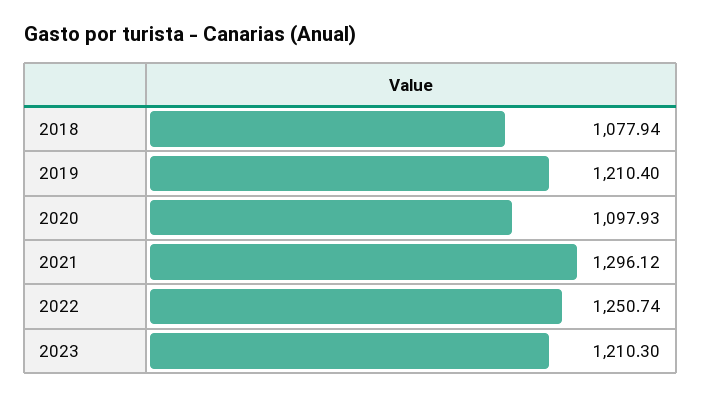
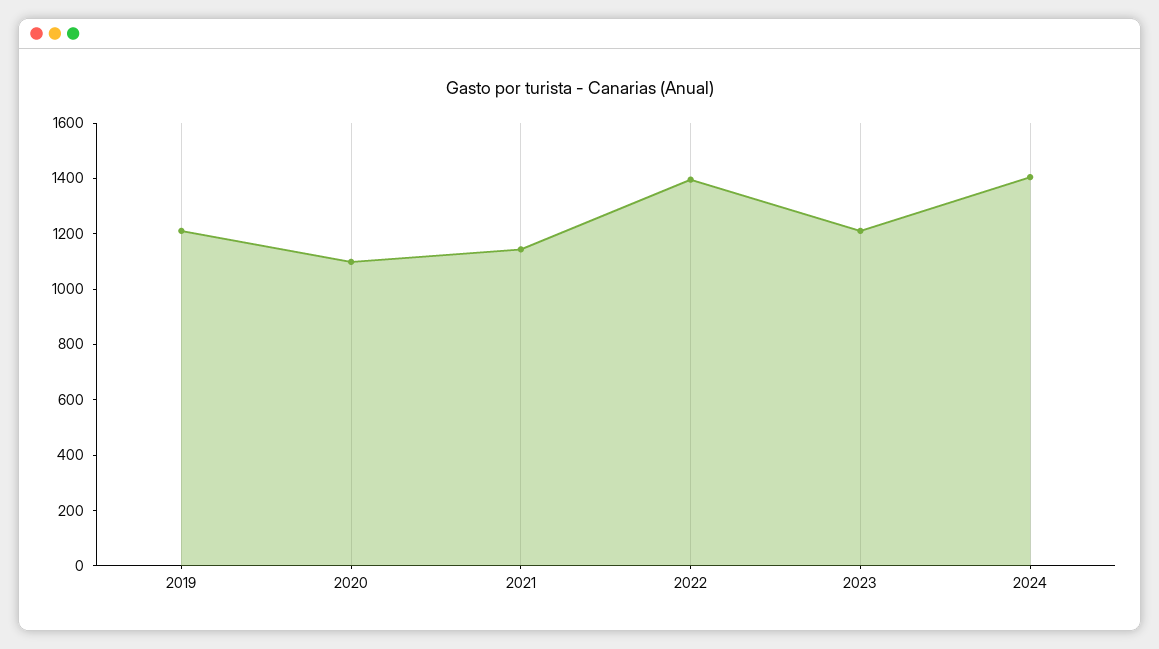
2018: 1077.94 -> none
2021: 1296.12 -> 1150
2022: 1250.74 -> 1400
2024: none -> 1400

